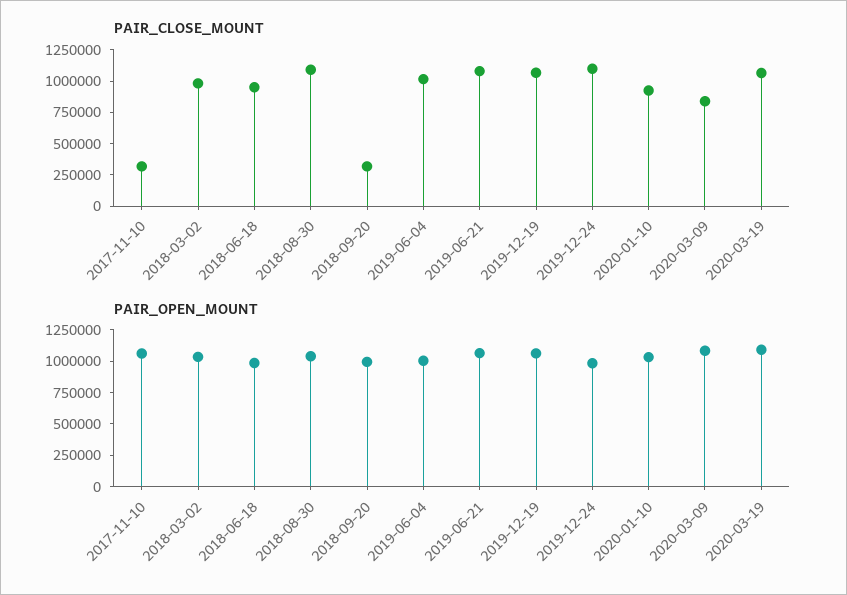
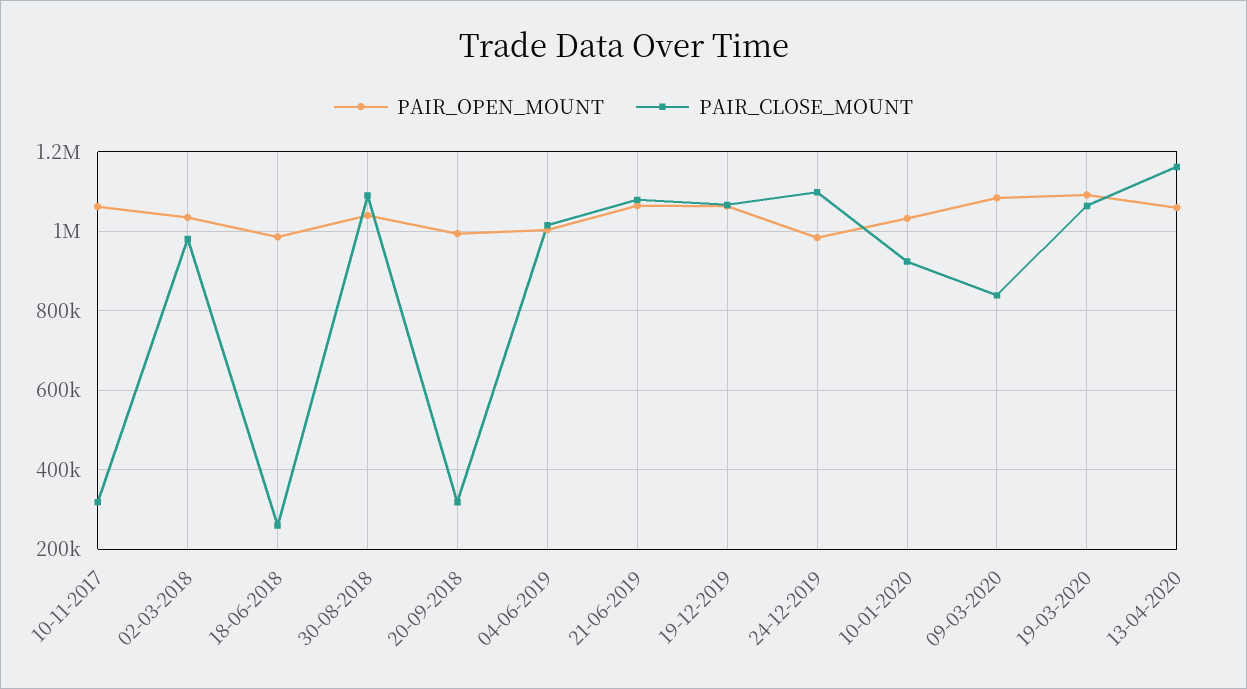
PAIR_CLOSE_MOUNT, 2018-06-18: 1000000 -> 260000
PAIR_OPEN_MOUNT, 13-04-2020: none -> 1060000
PAIR_CLOSE_MOUNT, 13-04-2020: none -> 1160000

